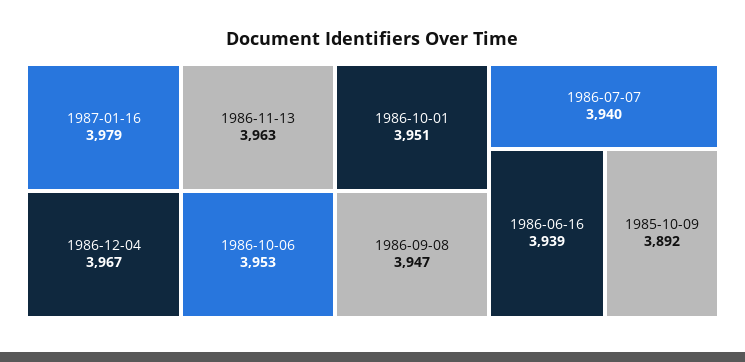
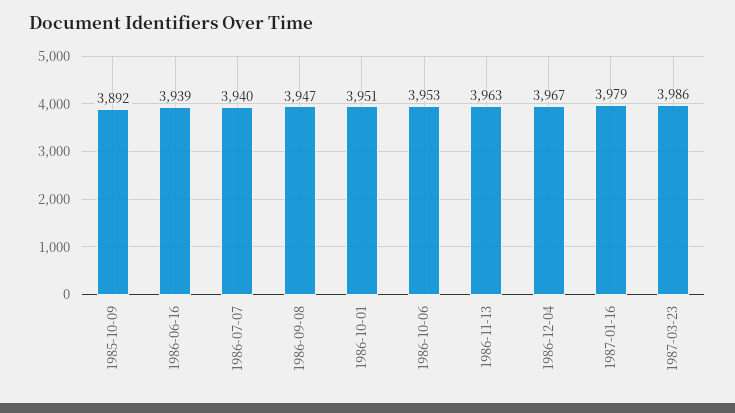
1987-03-23: none -> 3986

